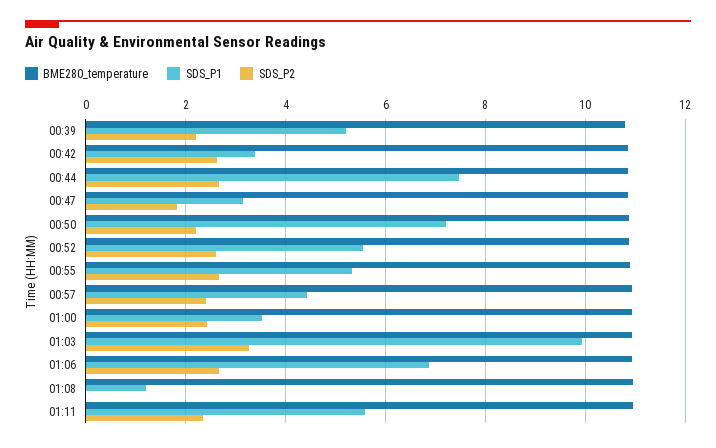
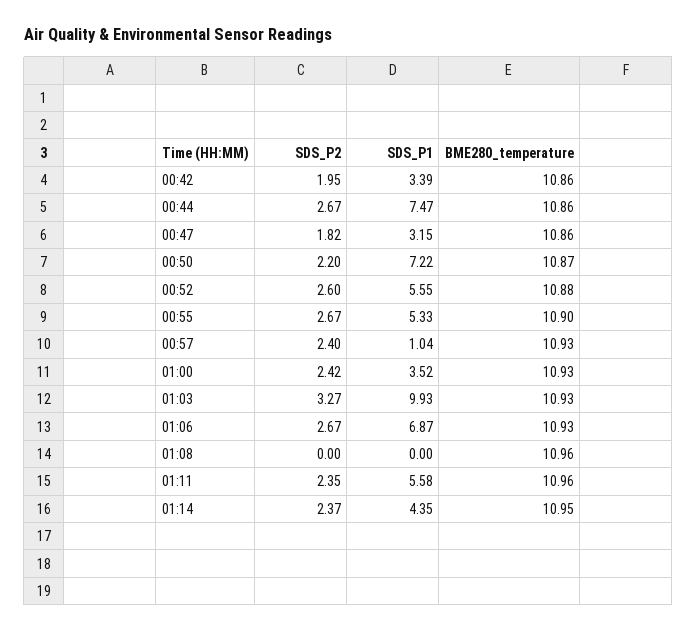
BME280_temperature, 00:39: 10.8 -> none
SDS_P1, 00:39: 5.2 -> none
SDS_P2, 00:39: 2.2 -> none
SDS_P2, 00:42: 2.6 -> 1.95
SDS_P1, 00:57: 4.4 -> 1.04
SDS_P1, 01:08: 1.2 -> 0
SDS_P2, 01:14: none -> 2.37
SDS_P1, 01:14: none -> 4.35
BME280_temperature, 01:14: none -> 10.95

